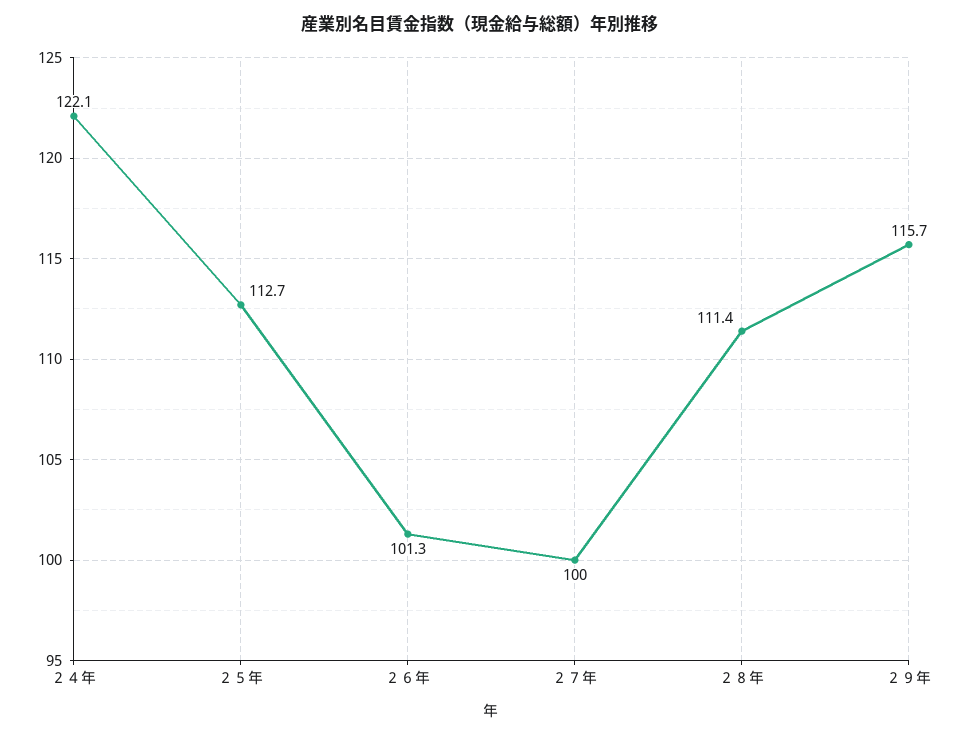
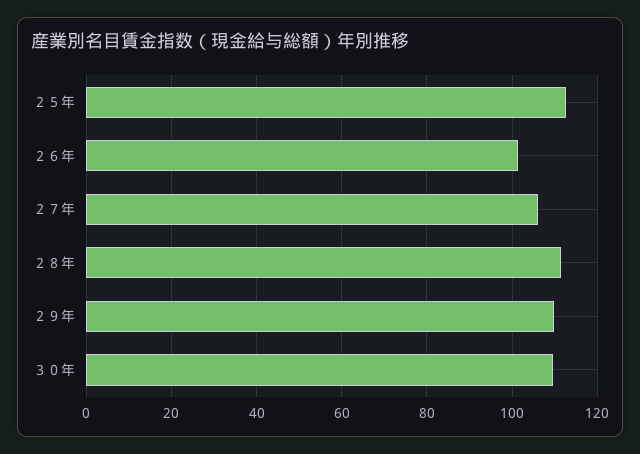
２４年: 122.1 -> none
２７年: 100 -> 106
２９年: 115.7 -> 110
３０年: none -> 110

